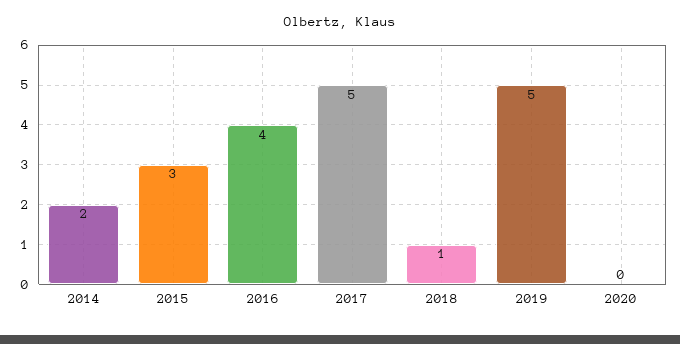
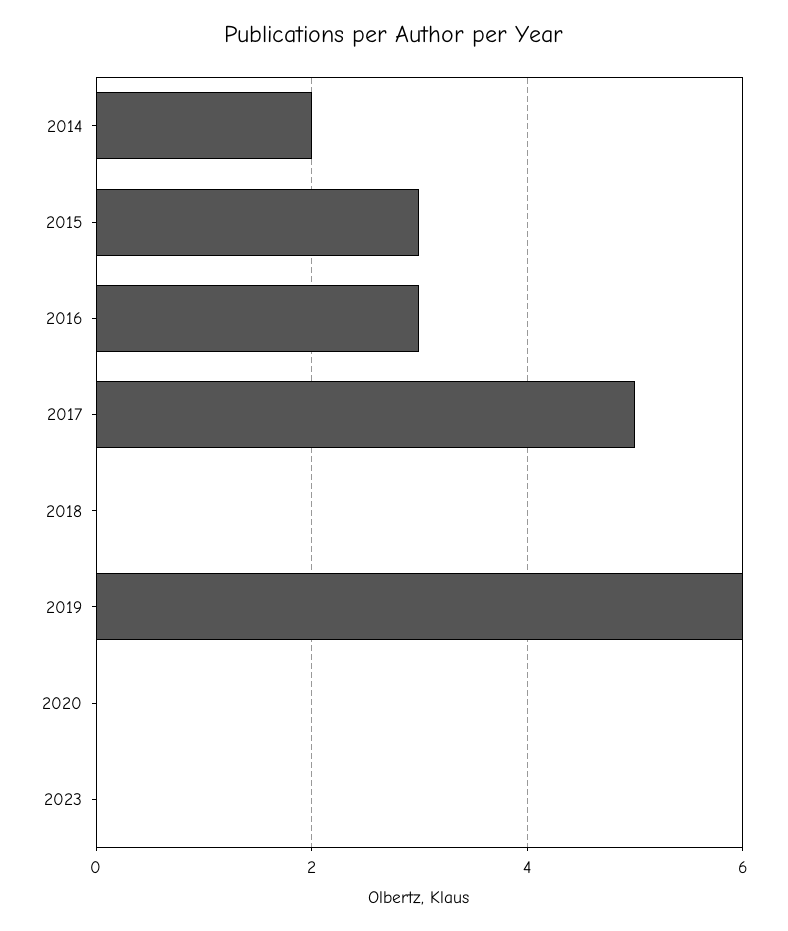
2016: 4 -> 3
2018: 1 -> 0
2019: 5 -> 6
2023: none -> 0

